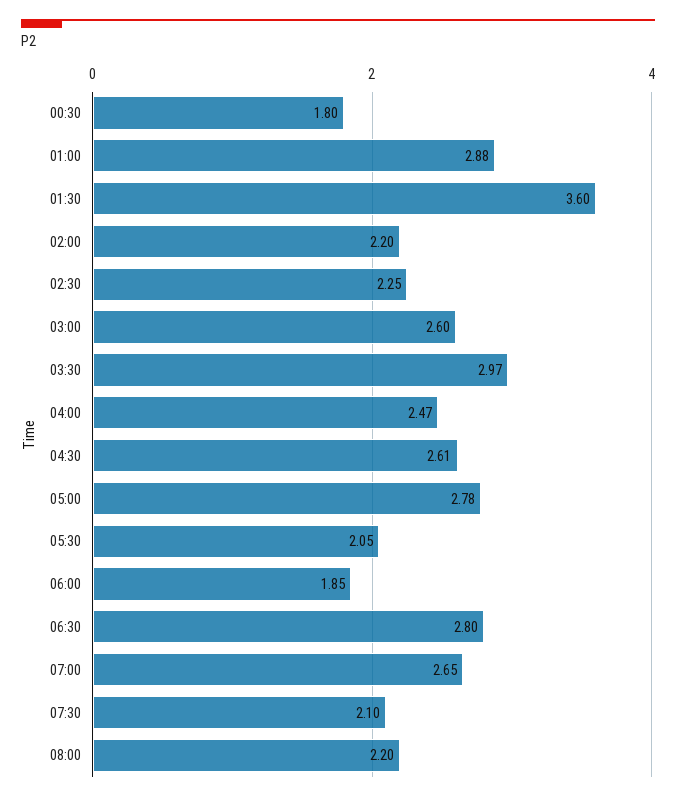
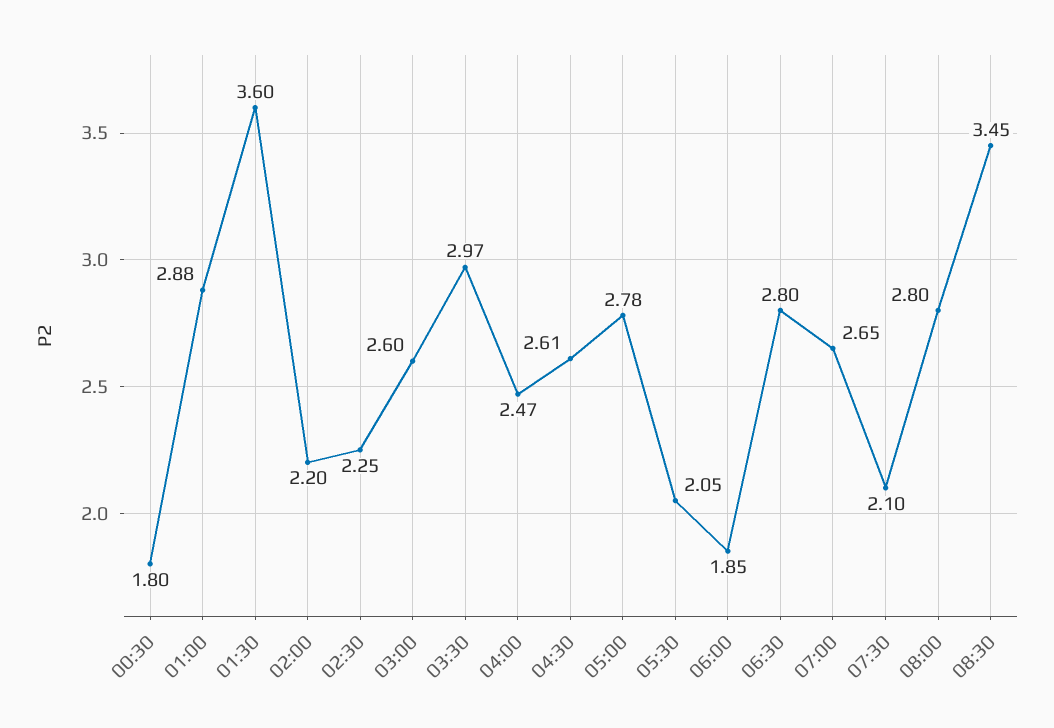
08:00: 2.2 -> 2.8
08:30: none -> 3.45

